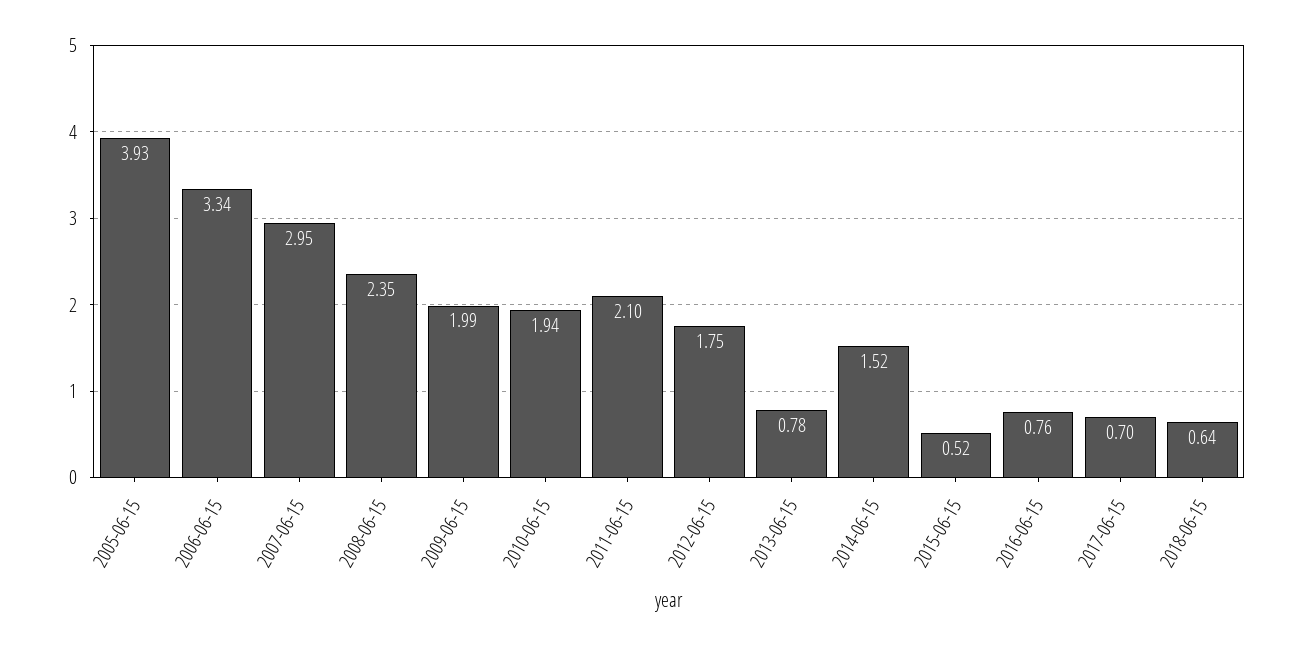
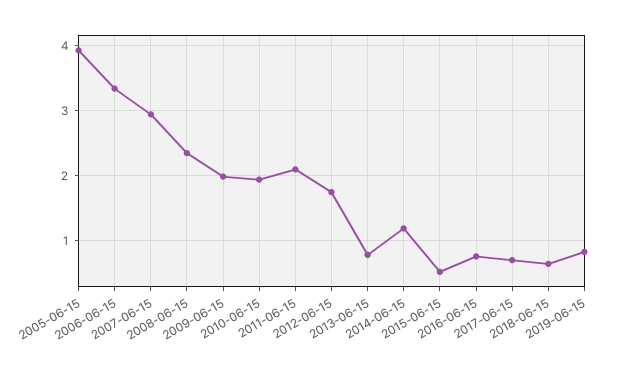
2014-06-15: 1.52 -> 1.2
2019-06-15: none -> 0.8

